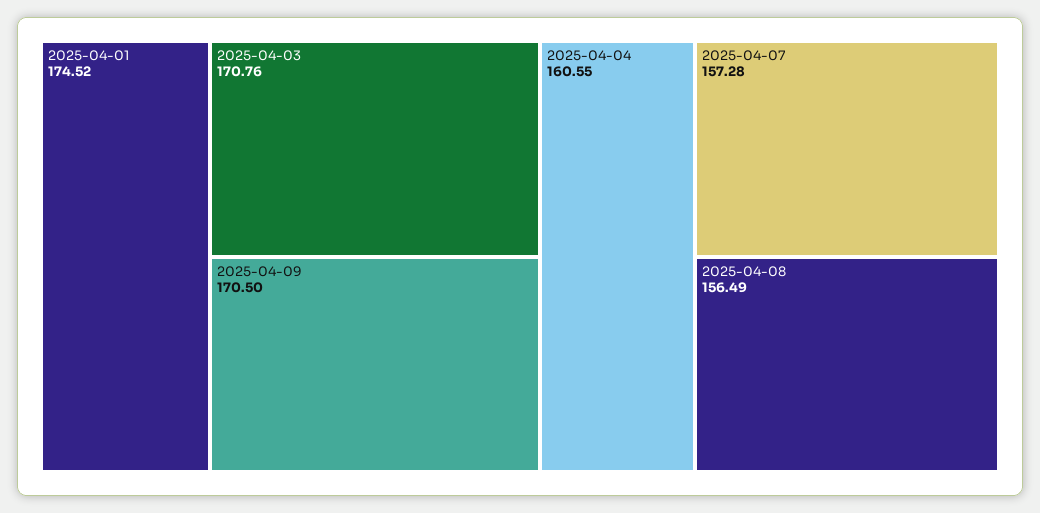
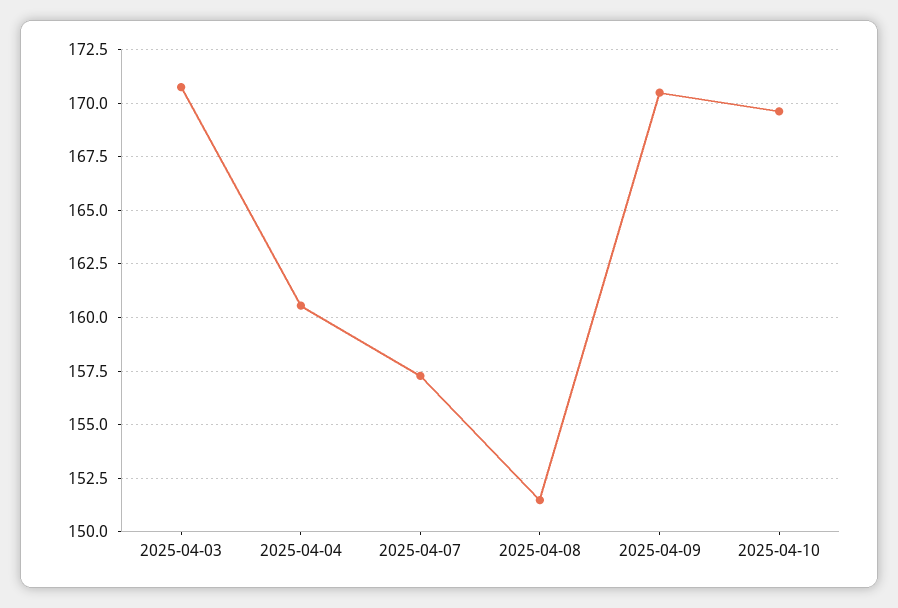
2025-04-01: 174.52 -> none
2025-04-08: 156.49 -> 151.5
2025-04-10: none -> 169.5

